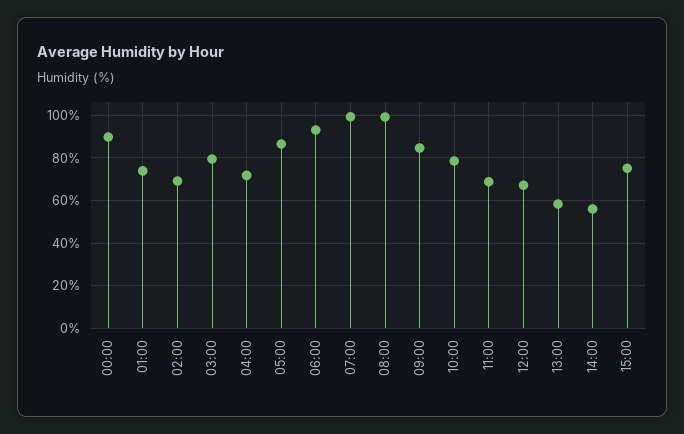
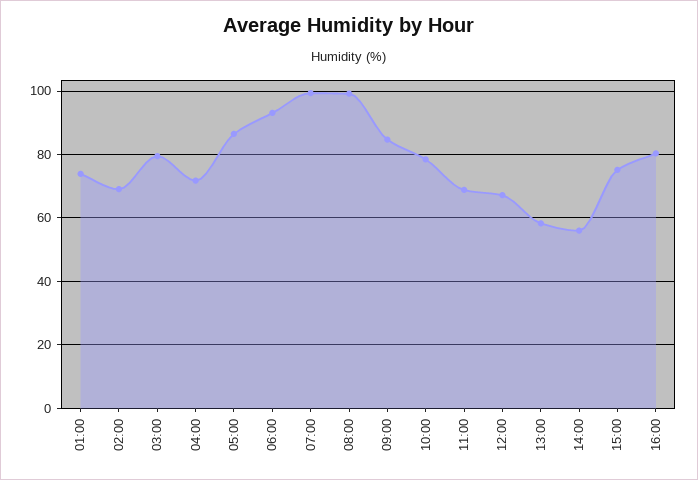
00:00: 90 -> none
16:00: none -> 80

